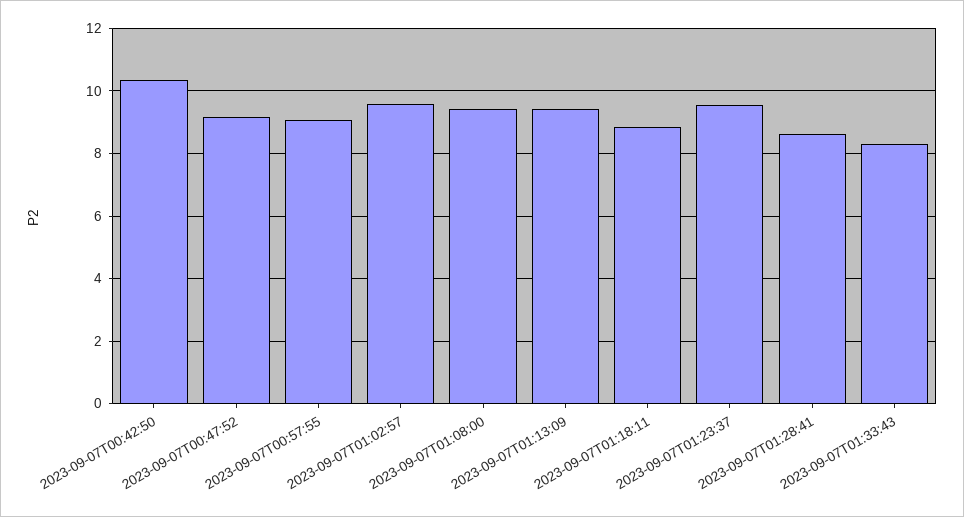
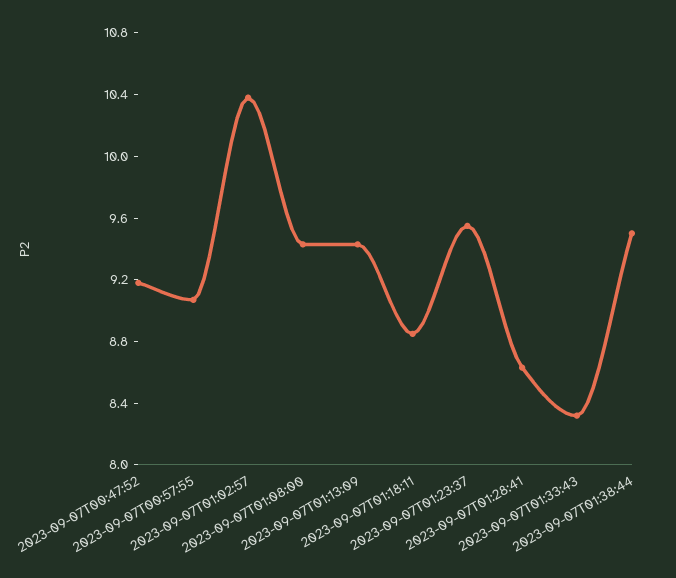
2023-09-07T00:42:50: 10.4 -> none
2023-09-07T01:02:57: 9.6 -> 10.4
2023-09-07T01:38:44: none -> 9.5

